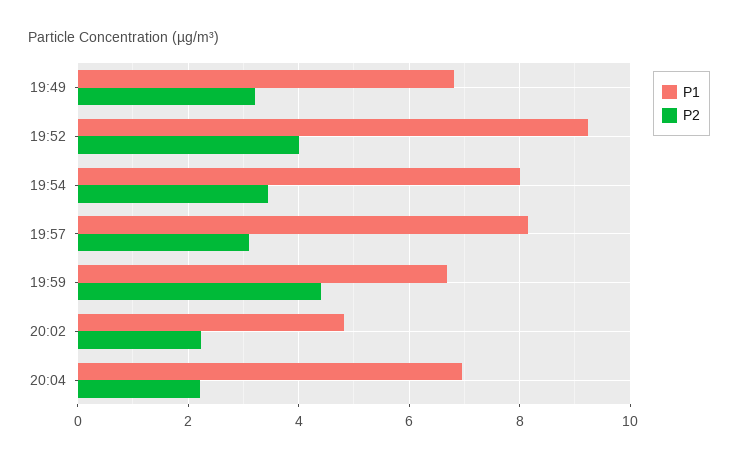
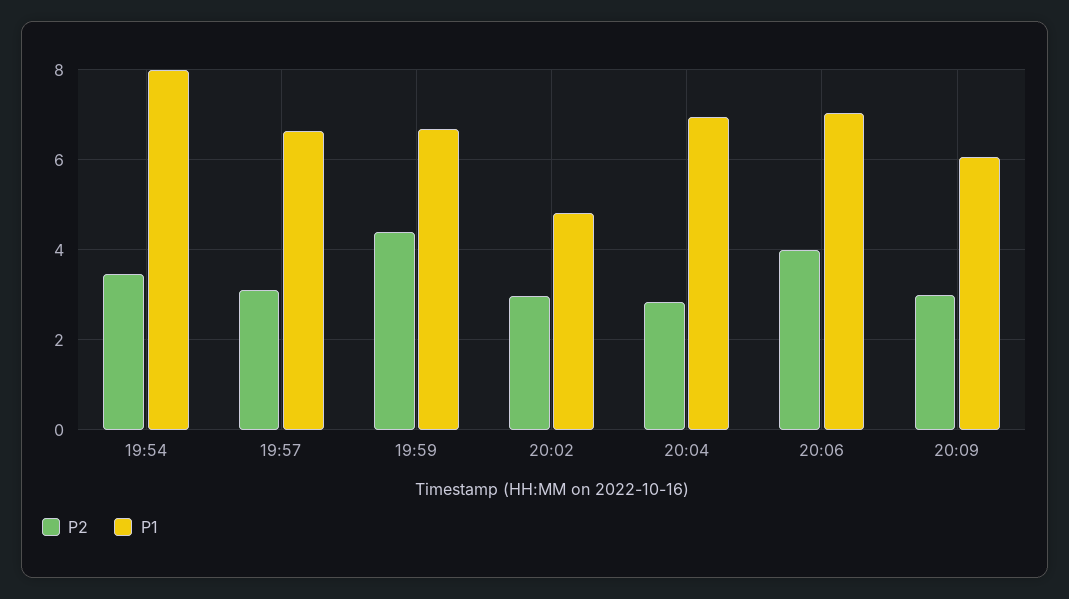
P1, 19:49: 6.8 -> none
P2, 19:49: 3.2 -> none
P1, 19:52: 9.2 -> none
P2, 19:52: 4 -> none
P1, 19:57: 8.2 -> 6.6
P2, 20:02: 2.2 -> 3
P2, 20:04: 2.2 -> 2.8
P2, 20:06: none -> 4
P1, 20:06: none -> 7
P2, 20:09: none -> 3
P1, 20:09: none -> 6

